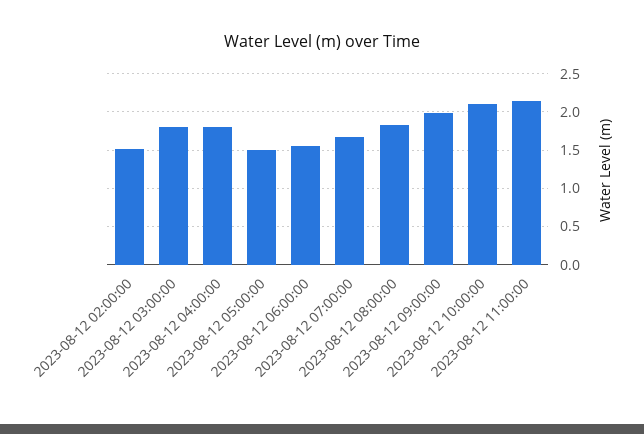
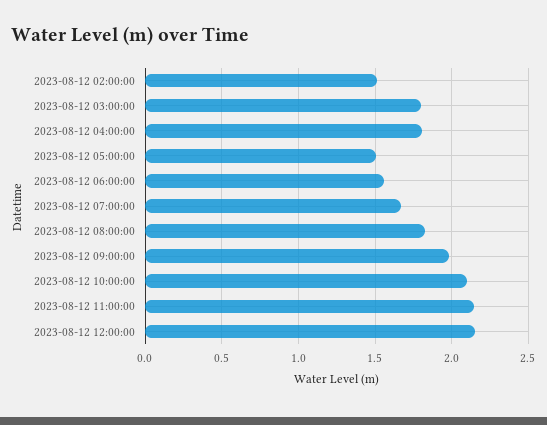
2023-08-12 12:00:00: none -> 2.15

